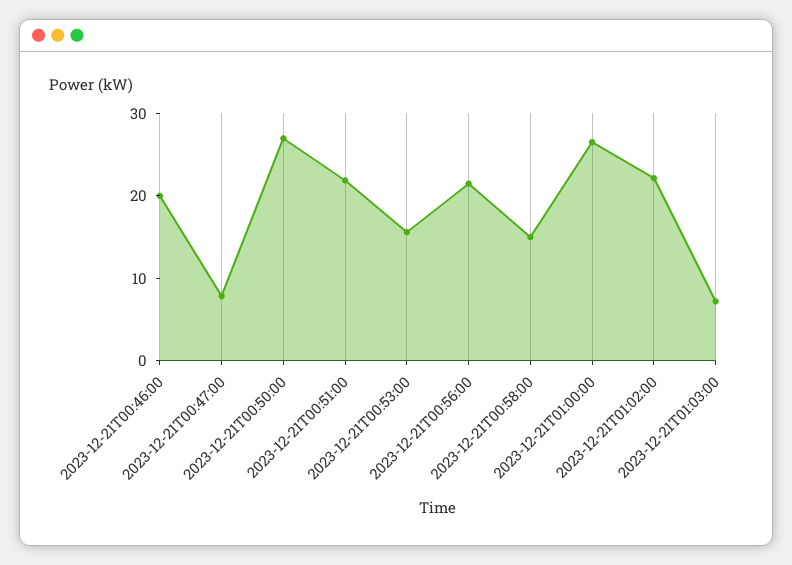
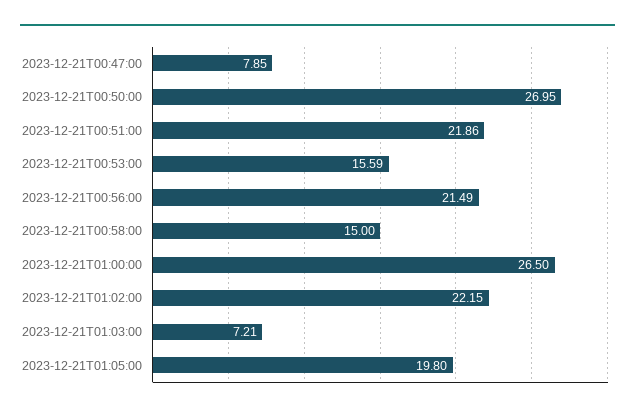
2023-12-21T00:46:00: 20 -> none
2023-12-21T01:05:00: none -> 19.8

